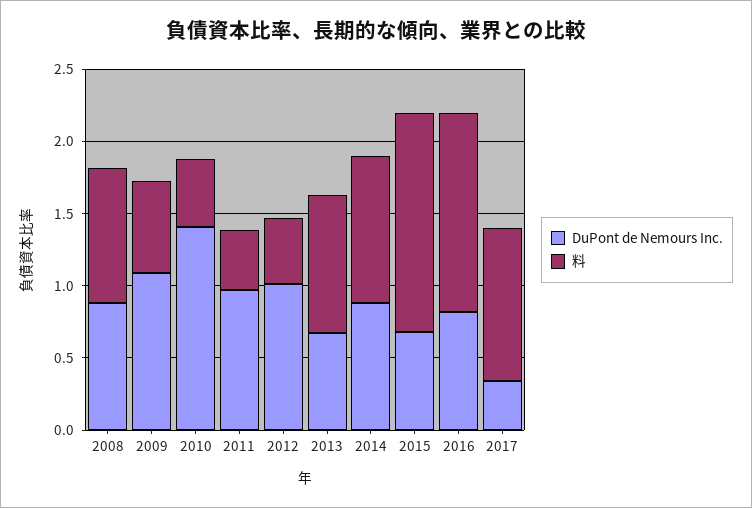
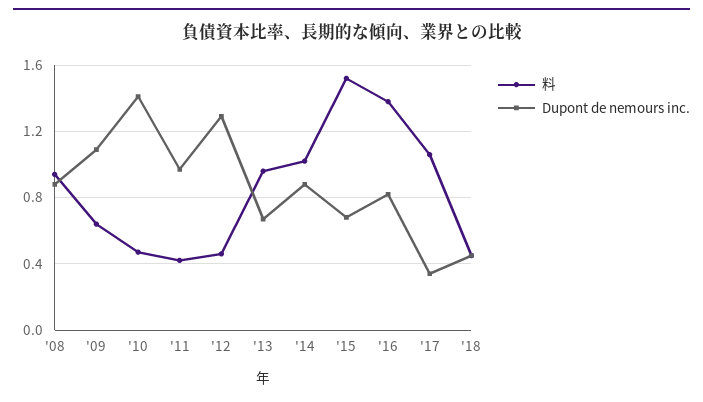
DuPont de Nemours Inc., 2012: 1 -> 1.3
料, '18: none -> 0.45
DuPont de Nemours Inc., '18: none -> 0.45

